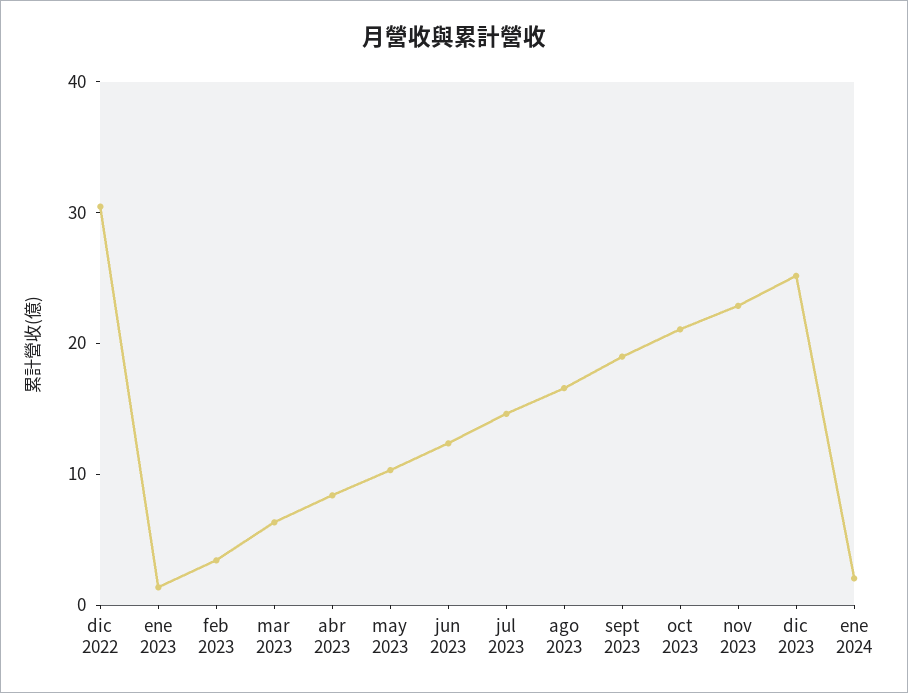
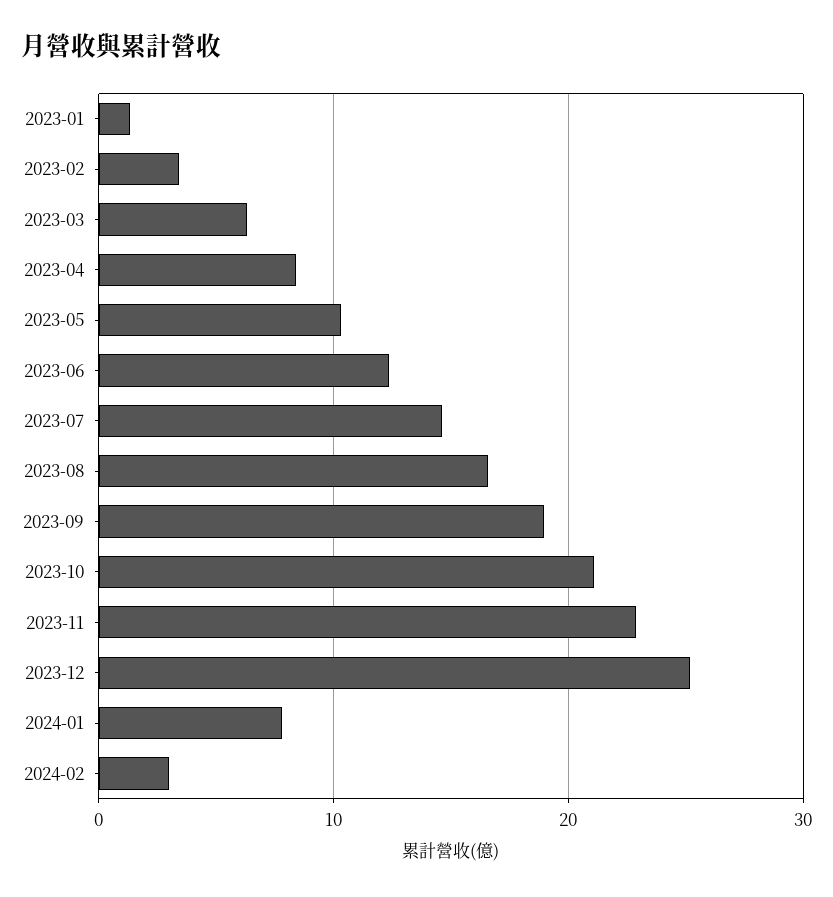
dic 2022: 30 -> none
ene 2024: 2 -> 8
2024-02: none -> 3

